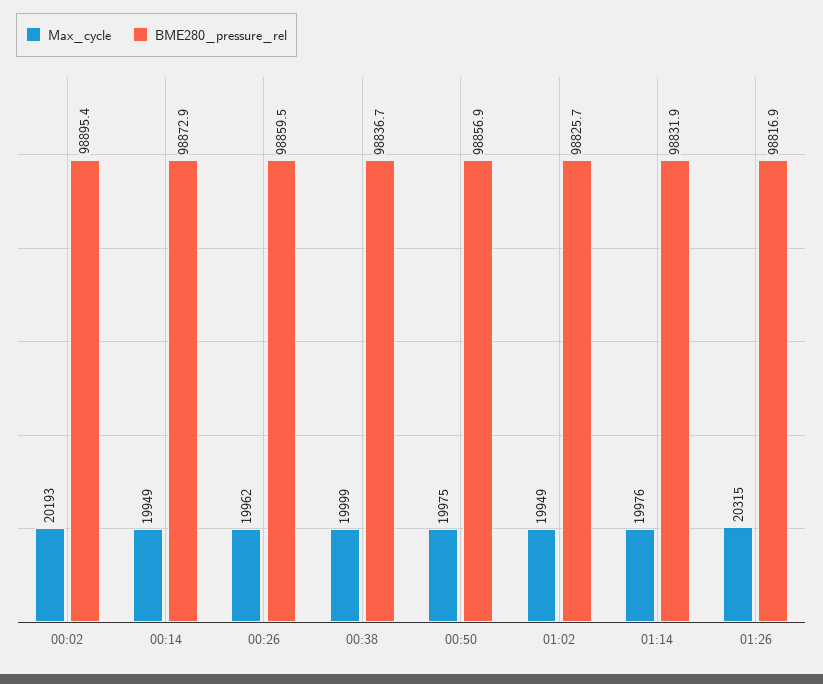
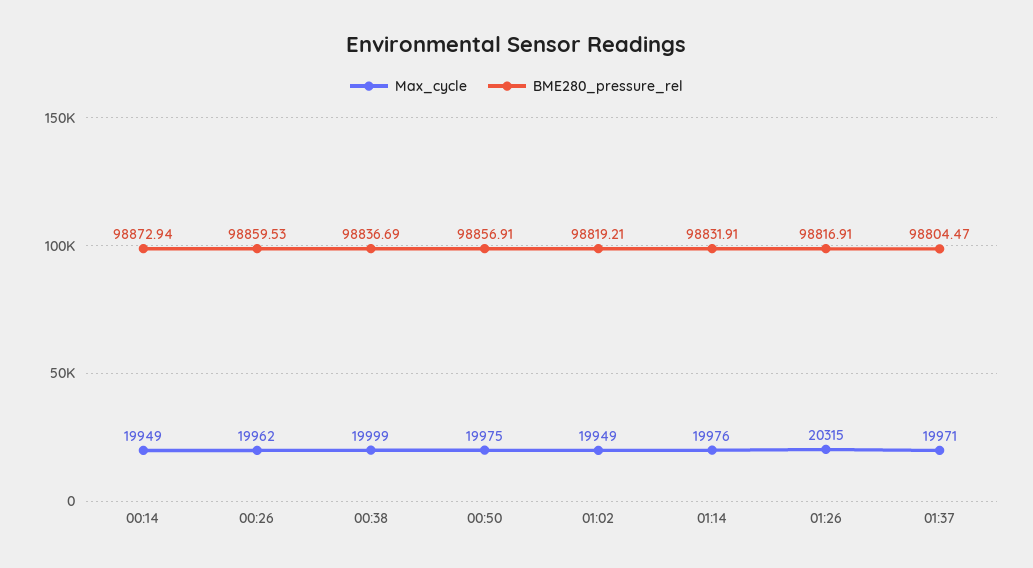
Max_cycle, 00:02: 20193 -> none
BME280_pressure_rel, 00:02: 98895.4 -> none
BME280_pressure_rel, 01:02: 98825.7 -> 98819.21
Max_cycle, 01:37: none -> 19971
BME280_pressure_rel, 01:37: none -> 98804.47

